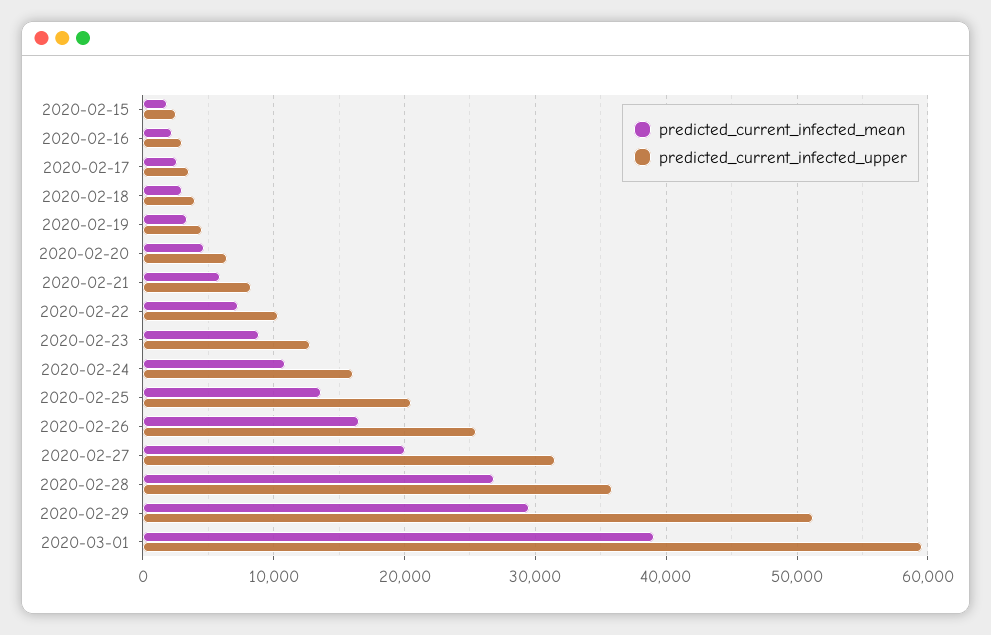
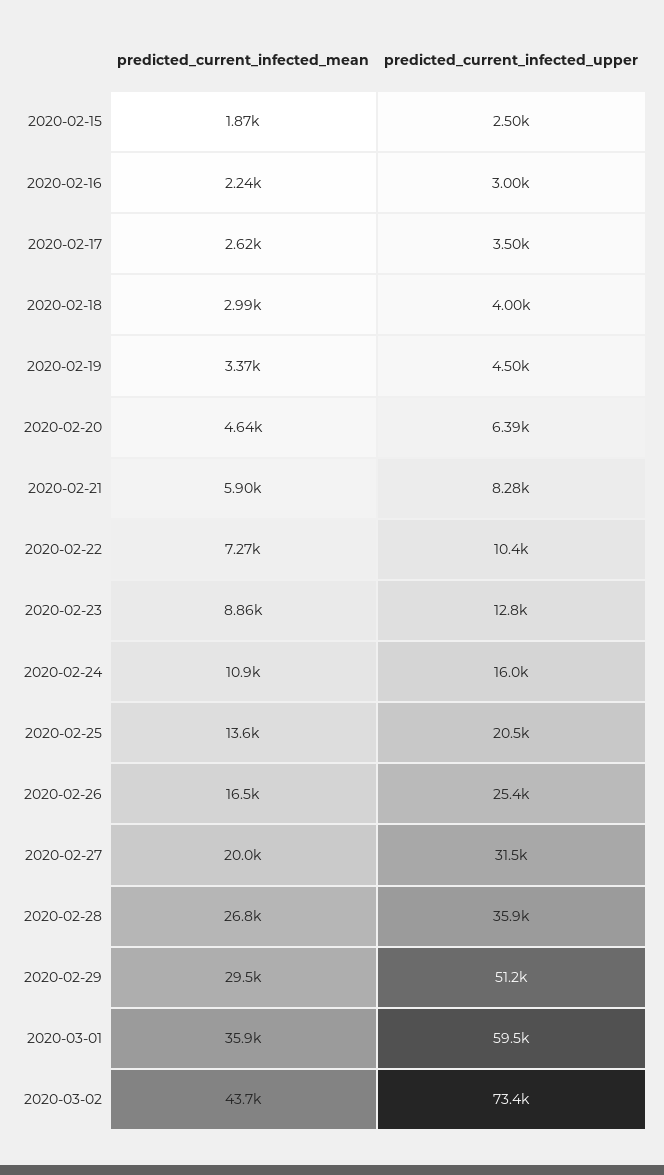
predicted_current_infected_mean, 2020-03-01: 39000 -> 35900
predicted_current_infected_mean, 2020-03-02: none -> 43700
predicted_current_infected_upper, 2020-03-02: none -> 73400

